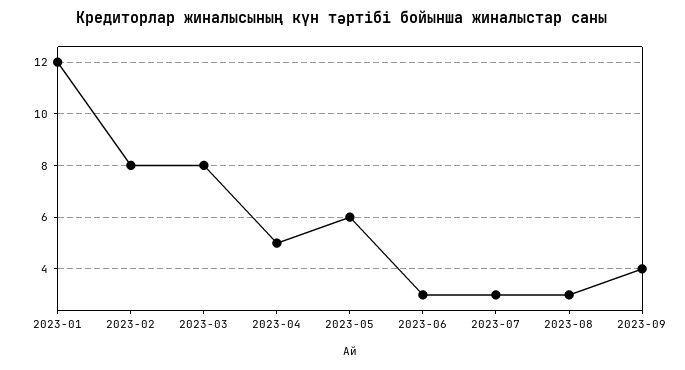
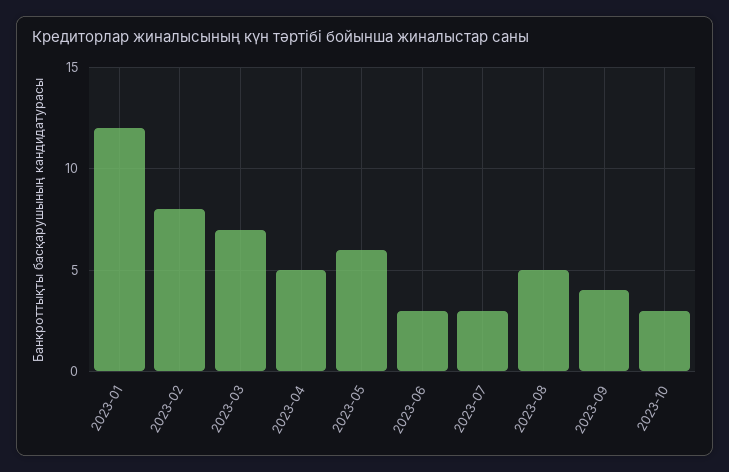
2023-03: 8 -> 7
2023-08: 3 -> 5
2023-10: none -> 3

